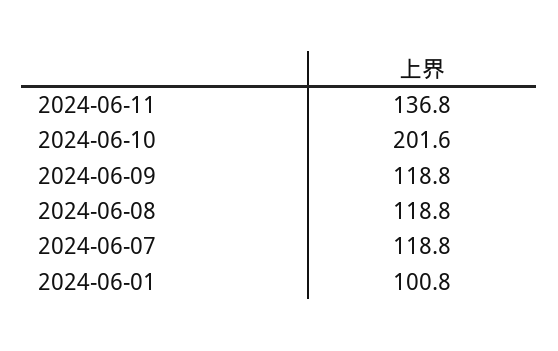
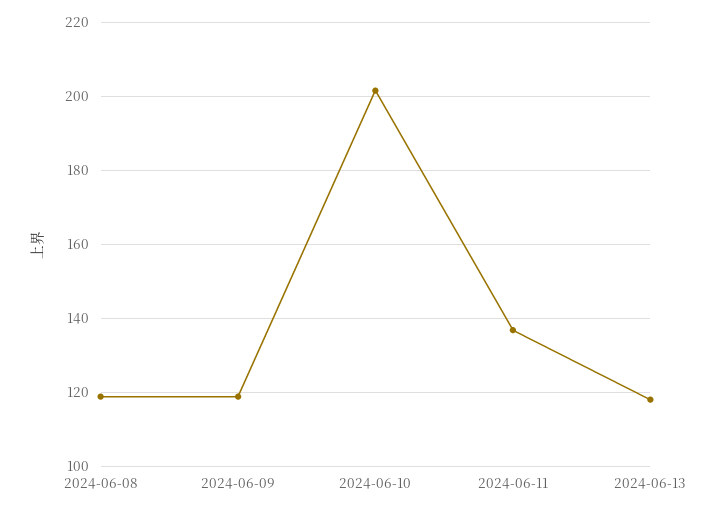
2024-06-07: 118.8 -> none
2024-06-01: 100.8 -> none
2024-06-13: none -> 118

